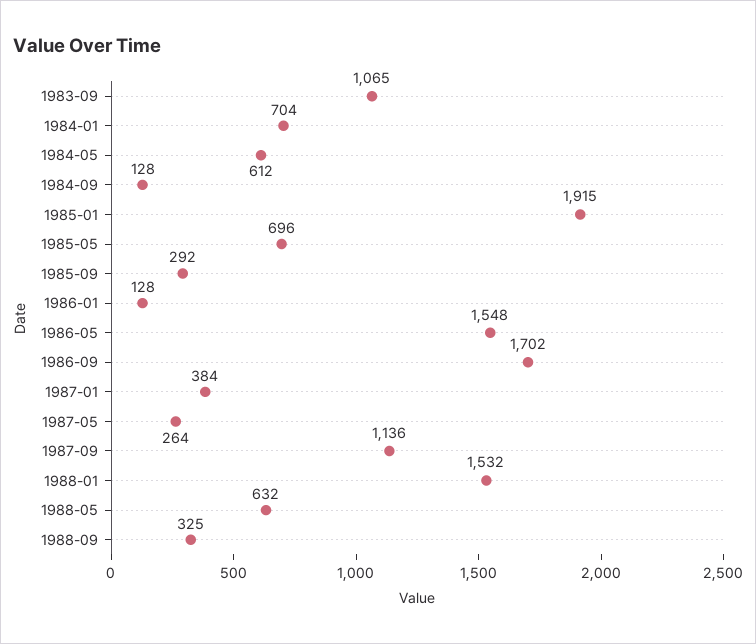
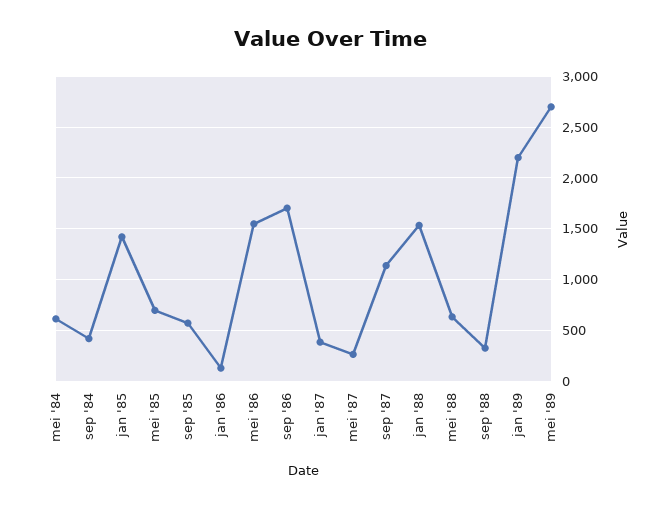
1983-09: 1065 -> none
1984-01: 704 -> none
1984-09: 128 -> 400
1985-01: 1915 -> 1400
1985-09: 292 -> 600
jan '89: none -> 2200
mei '89: none -> 2700

